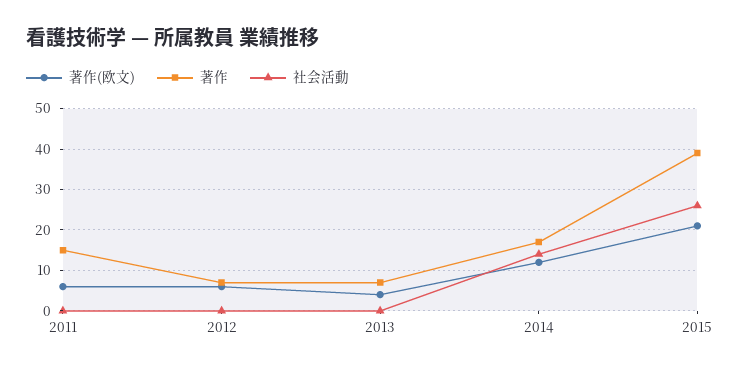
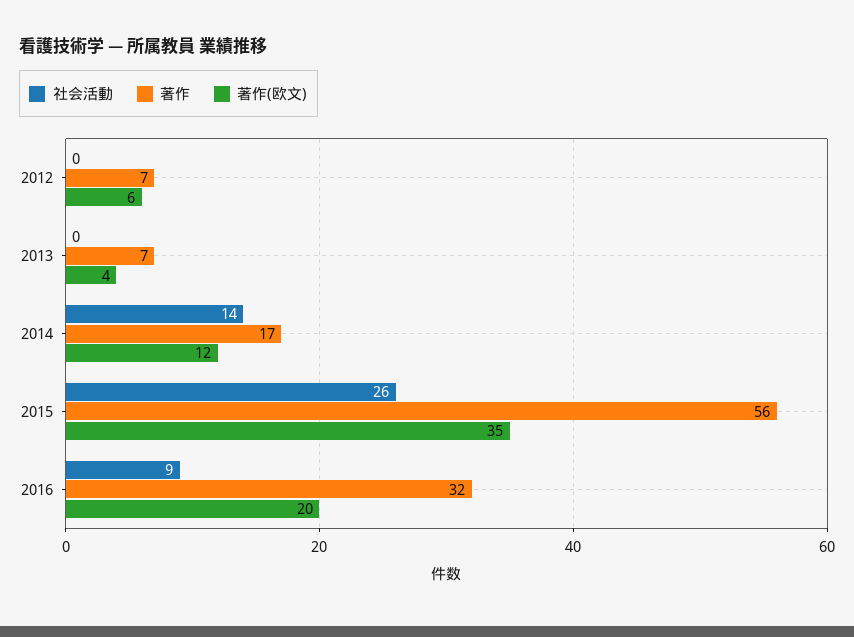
著作(欧文), 2011: 5 -> none
著作, 2011: 15 -> none
社会活動, 2011: 0 -> none
著作(欧文), 2015: 20 -> 35
著作, 2015: 40 -> 56
社会活動, 2016: none -> 9
著作, 2016: none -> 32
著作(欧文), 2016: none -> 20

